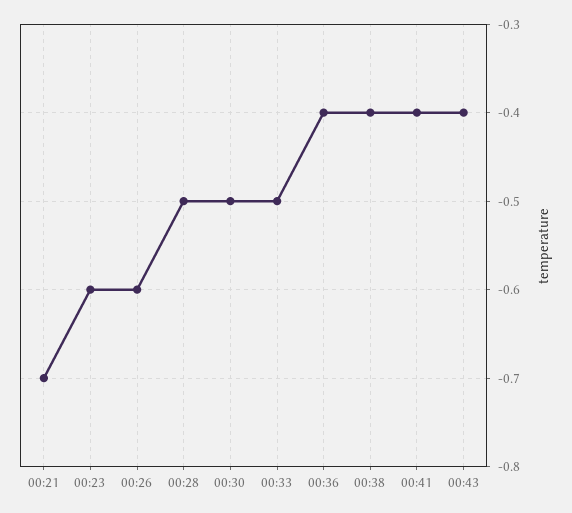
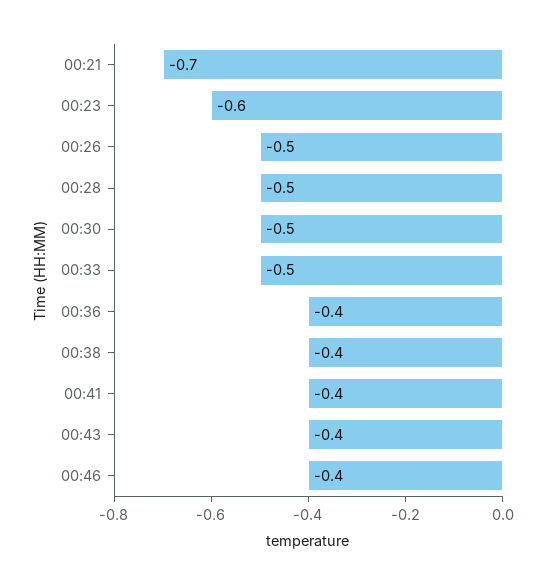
00:26: -0.6 -> -0.5
00:46: none -> -0.4

